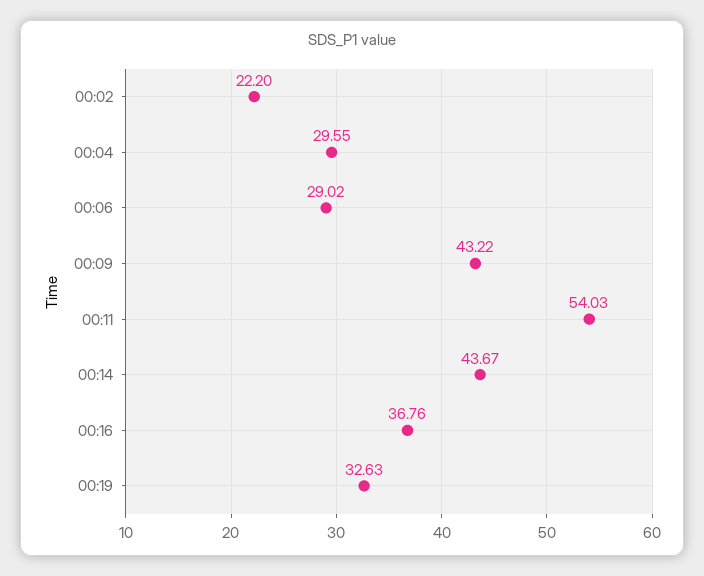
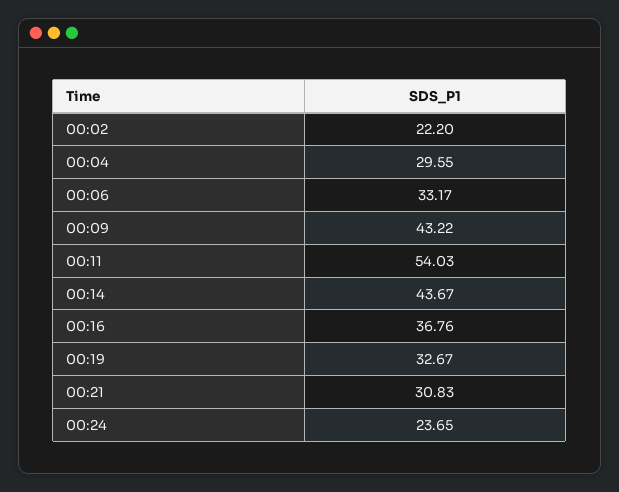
00:06: 29.02 -> 33.17
00:19: 32.63 -> 32.67
00:21: none -> 30.83
00:24: none -> 23.65

